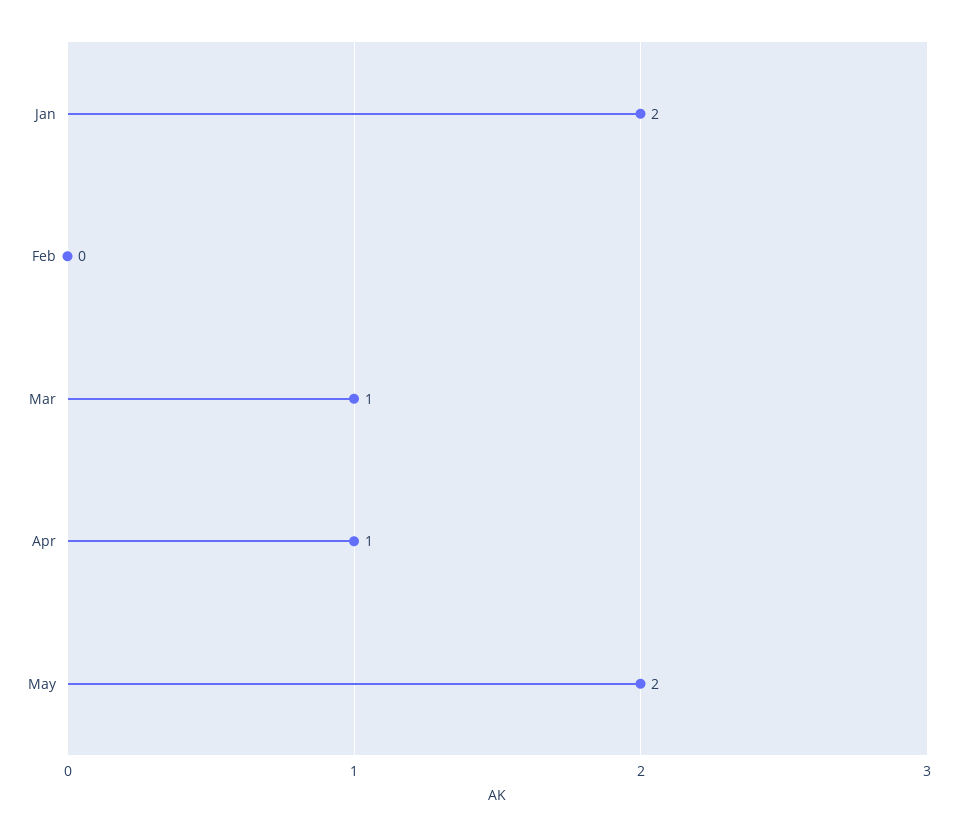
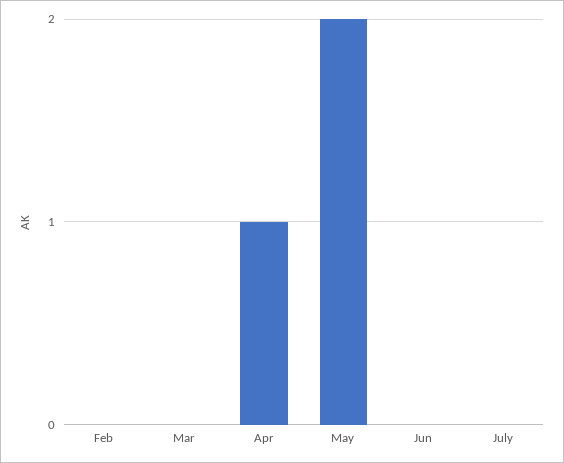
Jan: 2 -> none
Mar: 1 -> 0
Jun: none -> 0
July: none -> 0

